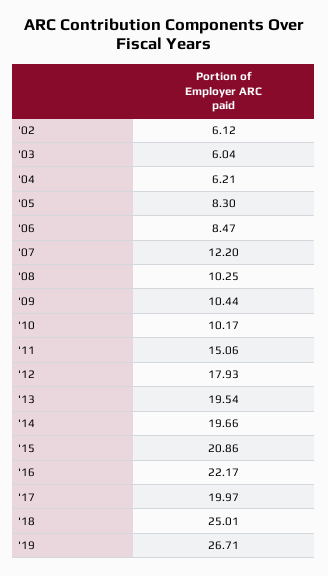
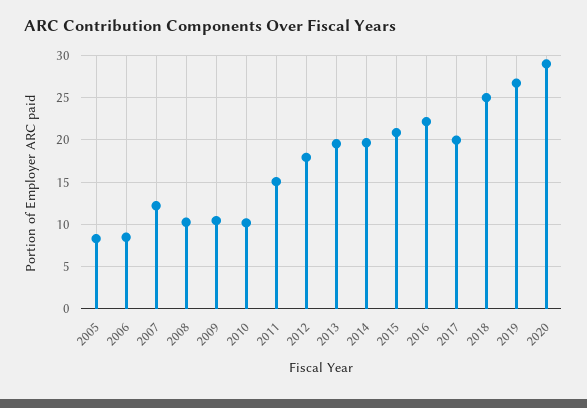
'02: 6.12 -> none
'03: 6.04 -> none
'04: 6.21 -> none
2020: none -> 29

